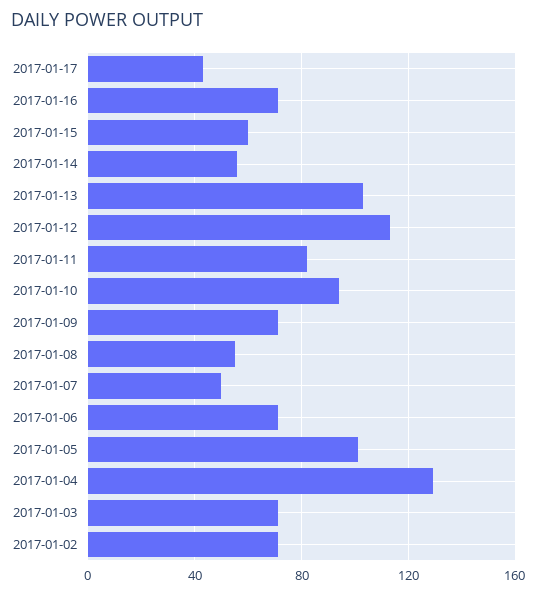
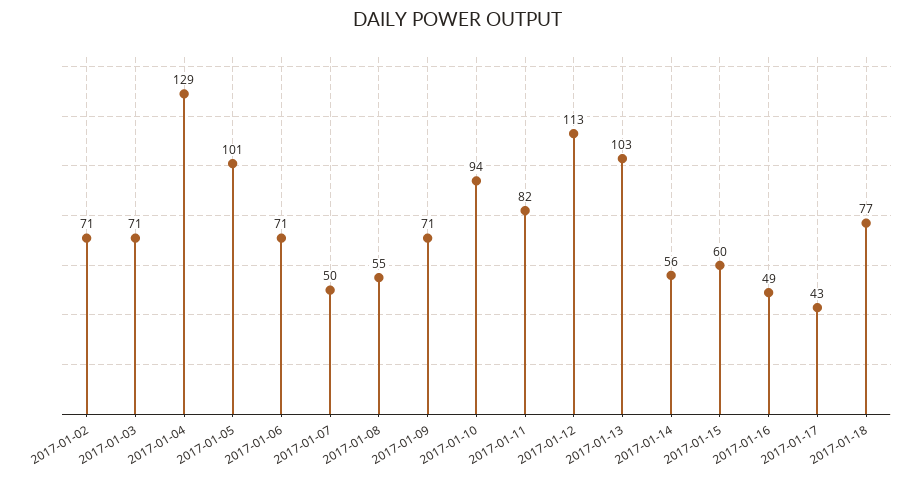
2017-01-16: 70 -> 49
2017-01-18: none -> 77

